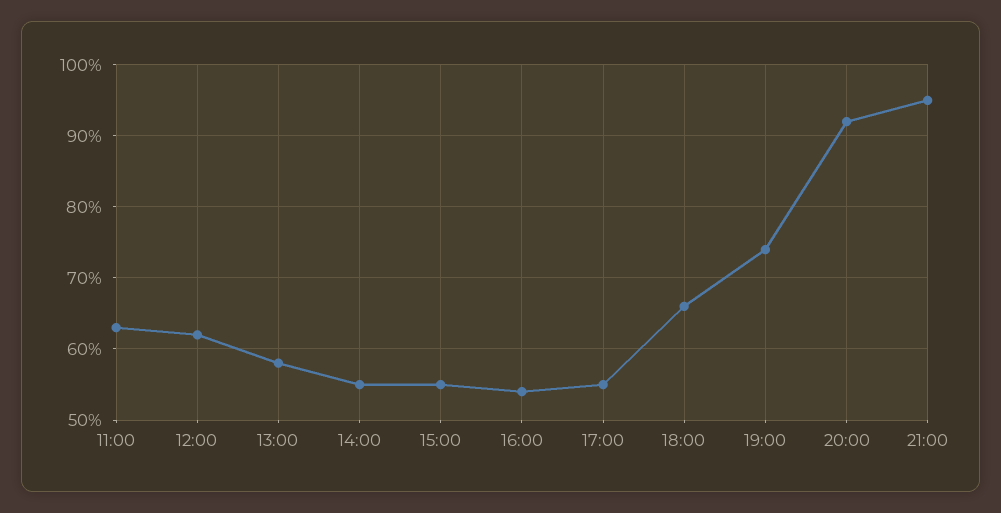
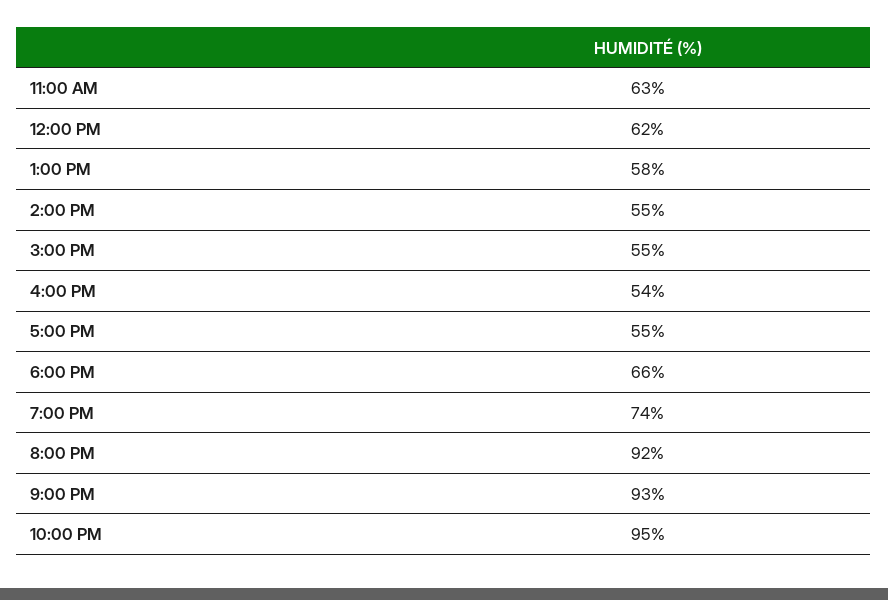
21:00: 95 -> 93
10:00 PM: none -> 95

